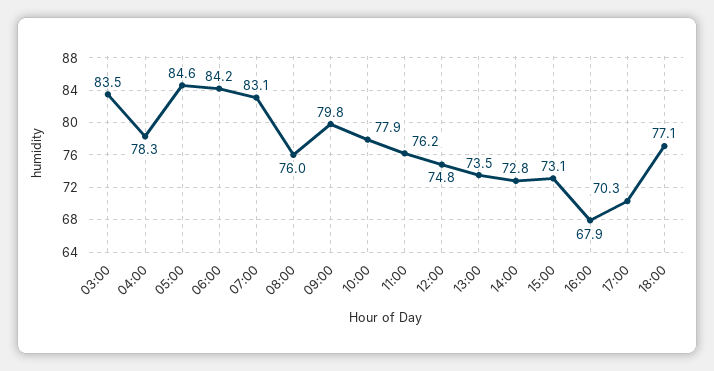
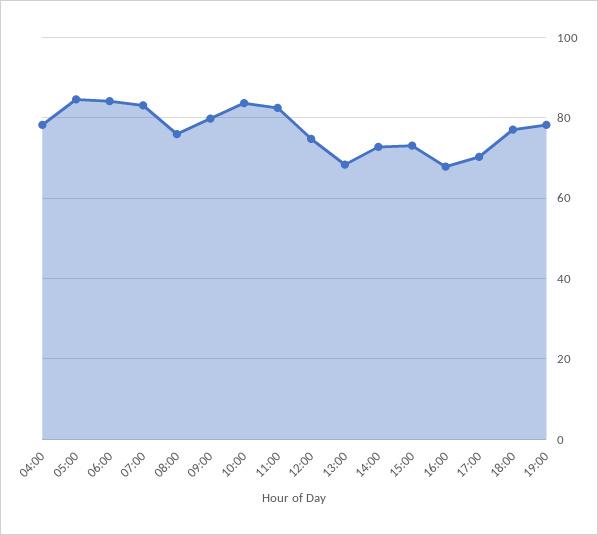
03:00: 83.5 -> none
10:00: 77.9 -> 84
11:00: 76.2 -> 82
13:00: 73.5 -> 68
19:00: none -> 78

